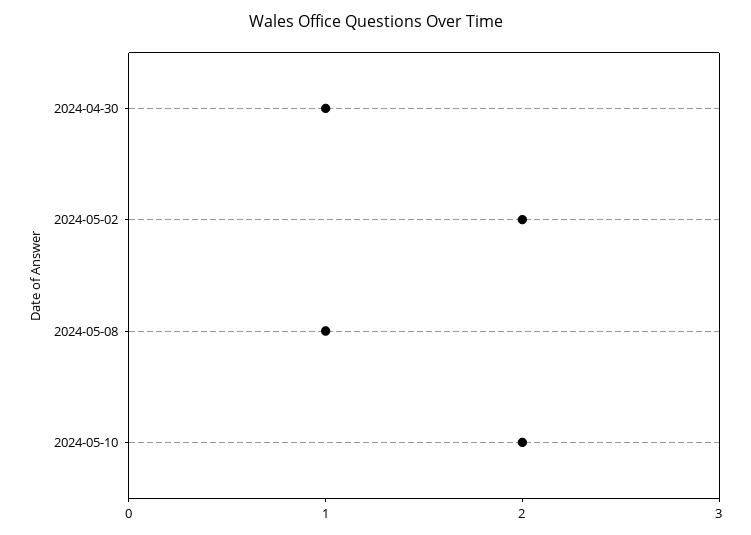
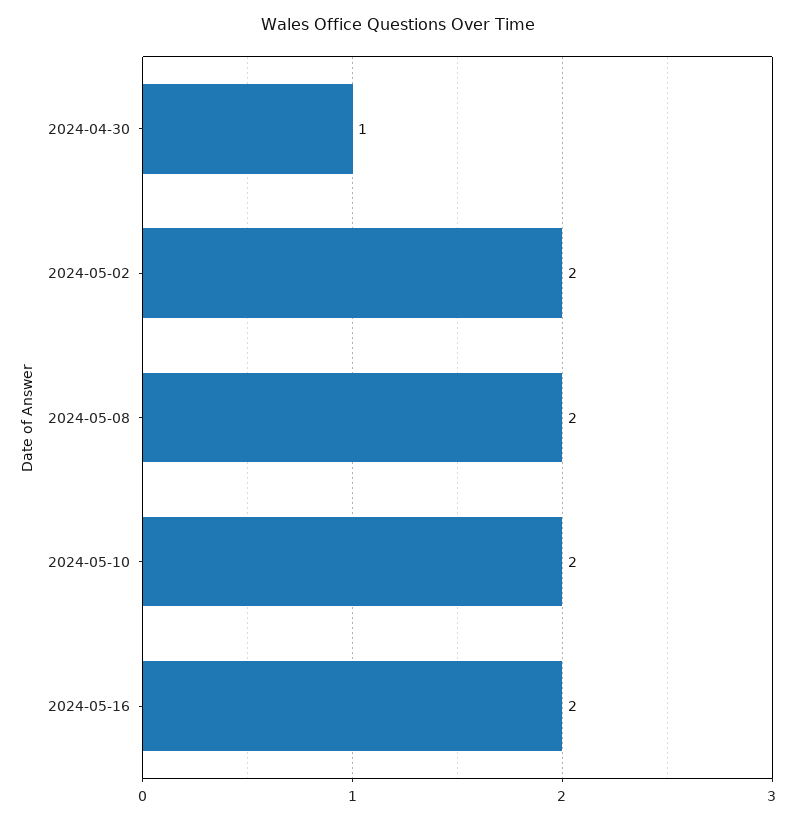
2024-05-08: 1 -> 2
2024-05-16: none -> 2

